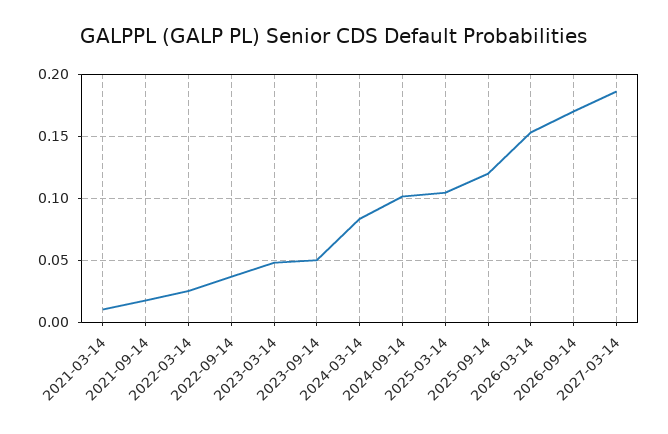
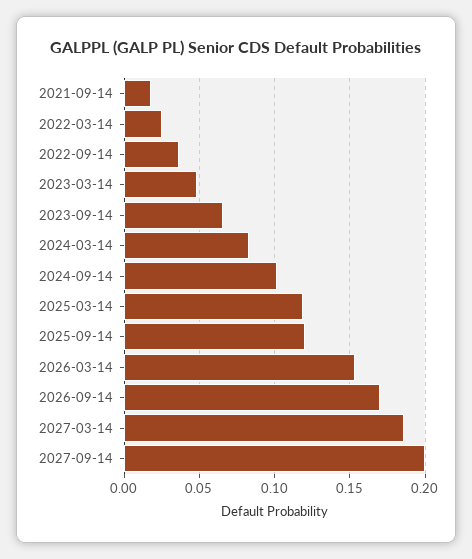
2021-03-14: 0.01 -> none
2023-09-14: 0.05 -> 0.065
2025-03-14: 0.105 -> 0.12
2027-09-14: none -> 0.2

